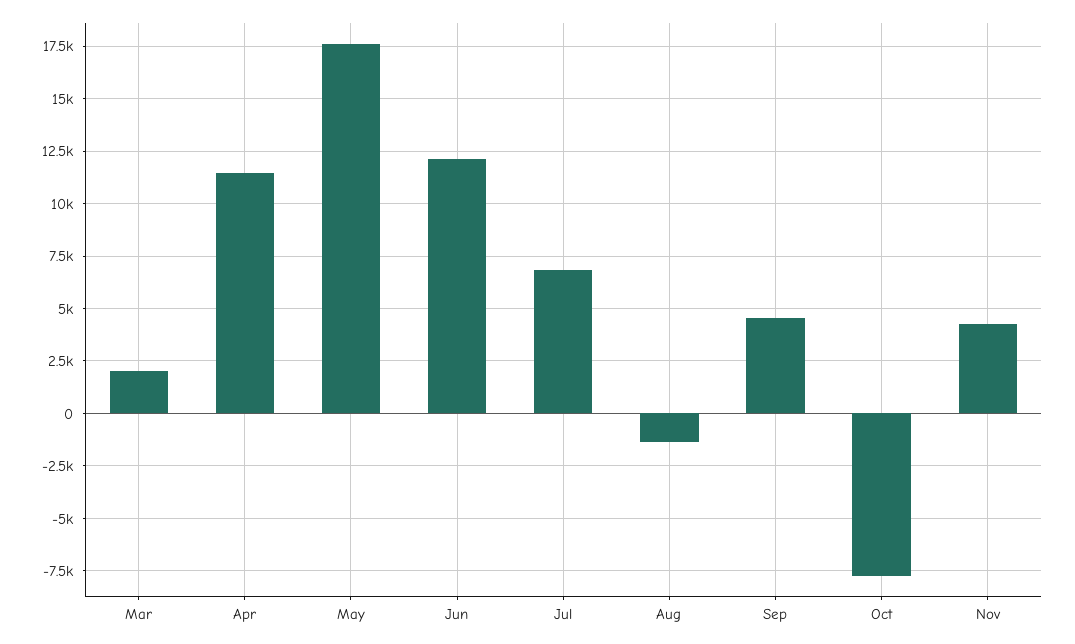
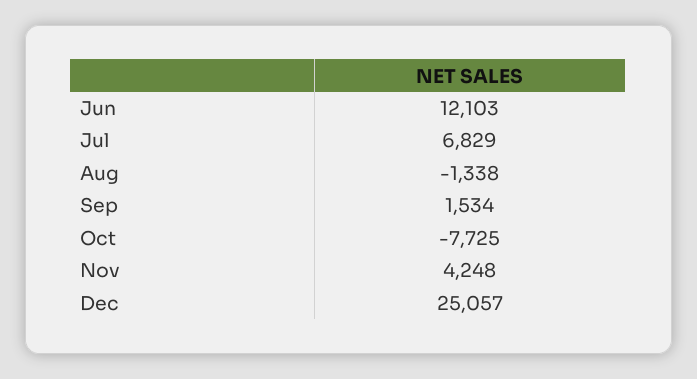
Mar: 2000 -> none
Apr: 11500 -> none
May: 17500 -> none
Sep: 4500 -> 1534
Dec: none -> 25057

